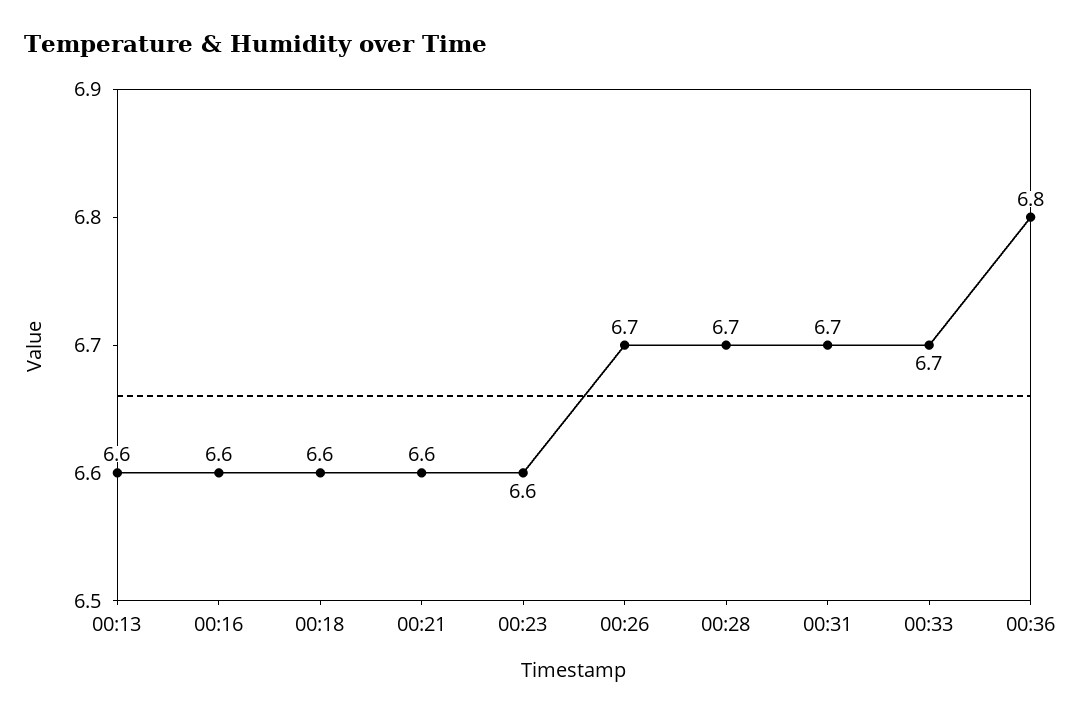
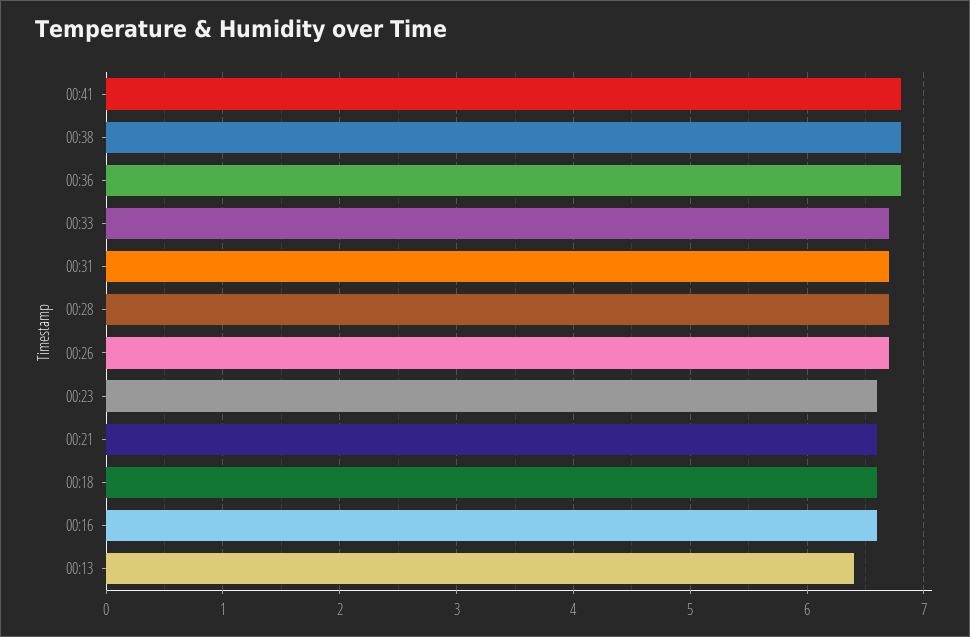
00:13: 6.6 -> 6.4
00:41: none -> 6.8
00:38: none -> 6.8

